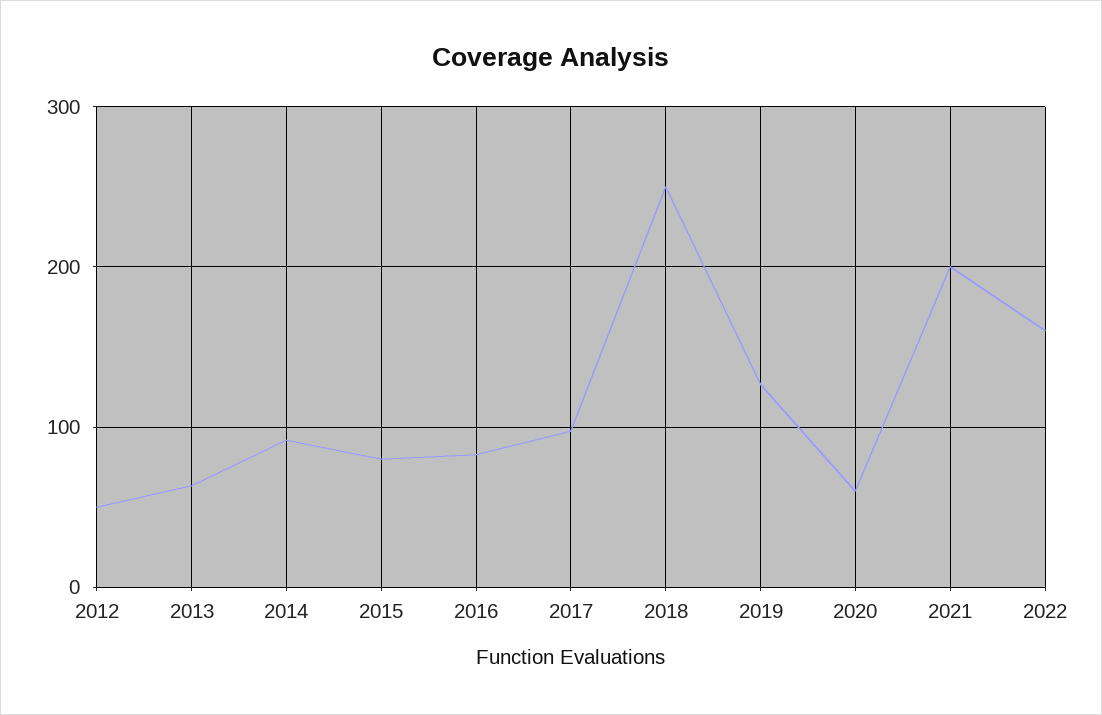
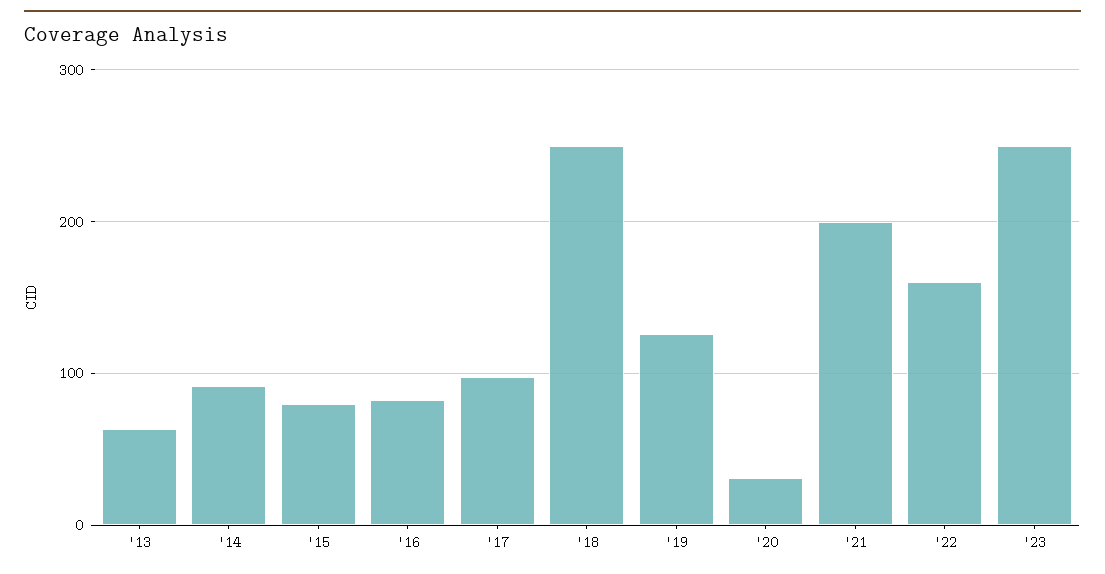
2012: 50 -> none
2020: 60 -> 30
'23: none -> 250

